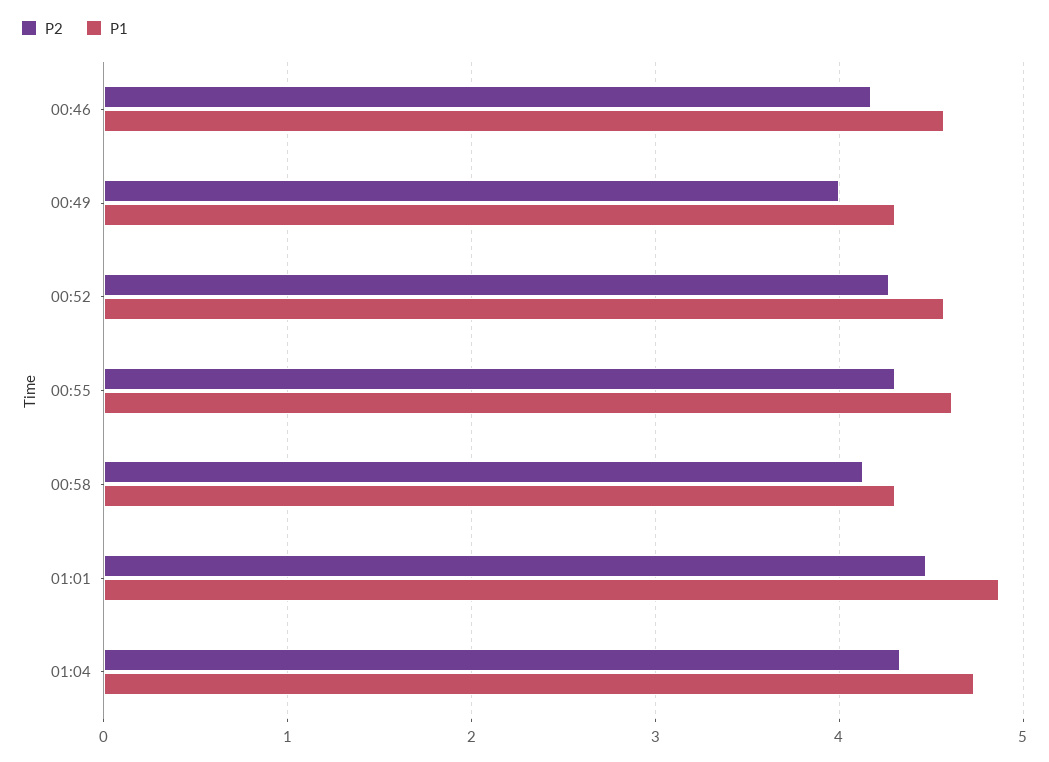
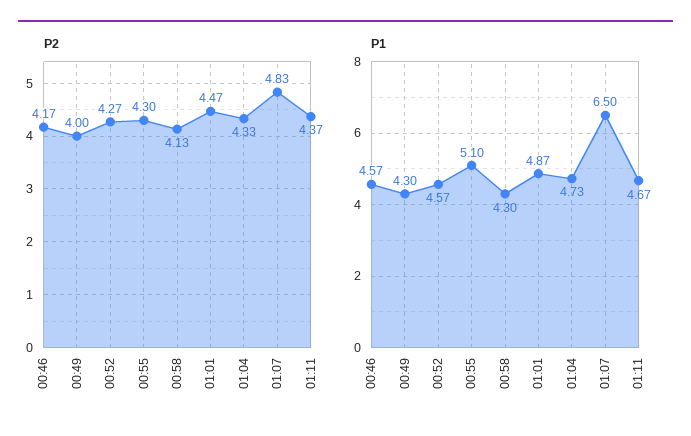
P1, 00:55: 4.6 -> 5.1
P2, 01:07: none -> 4.83
P2, 01:11: none -> 4.37
P1, 01:07: none -> 6.5
P1, 01:11: none -> 4.67

